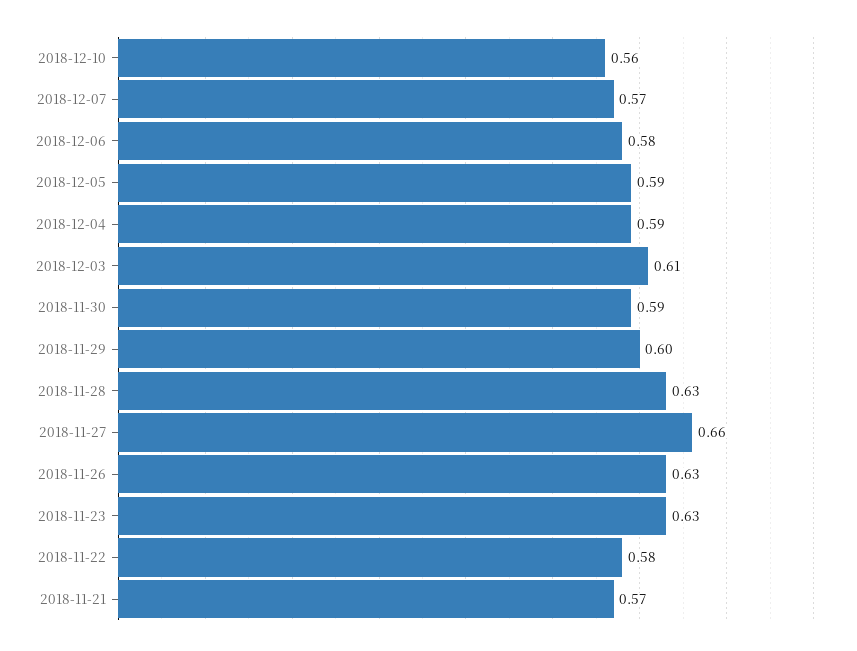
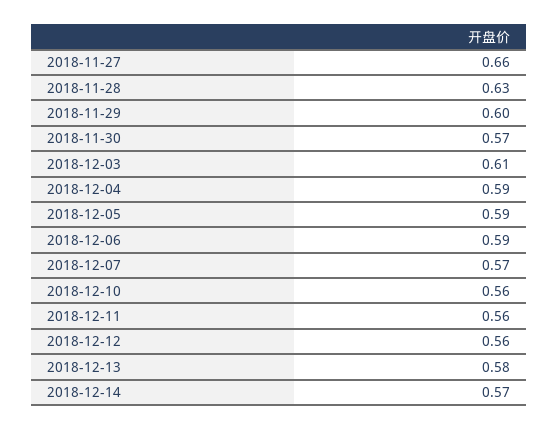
2018-12-06: 0.58 -> 0.59
2018-11-30: 0.59 -> 0.57
2018-11-26: 0.63 -> none
2018-11-23: 0.63 -> none
2018-11-22: 0.58 -> none
2018-11-21: 0.57 -> none
2018-12-11: none -> 0.56
2018-12-12: none -> 0.56
2018-12-13: none -> 0.58
2018-12-14: none -> 0.57

